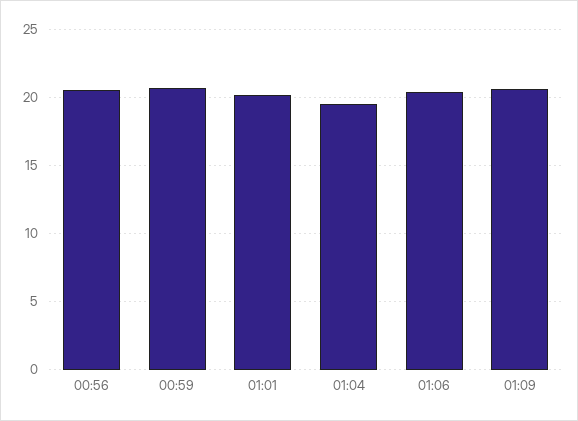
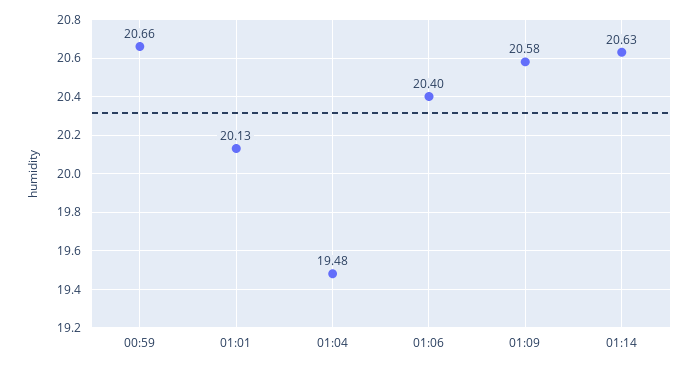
00:56: 20.5 -> none
01:14: none -> 20.63

